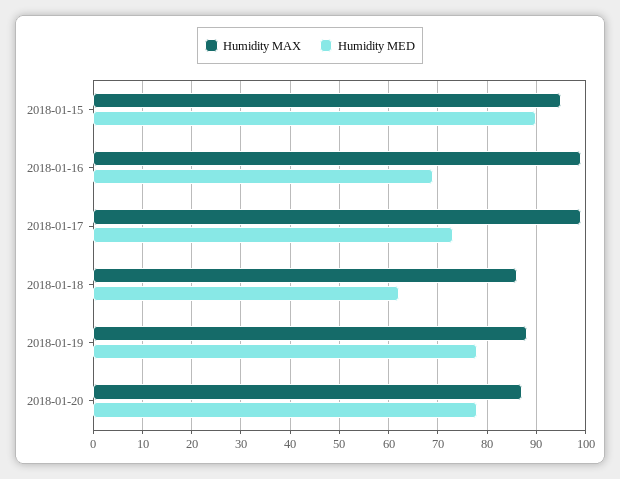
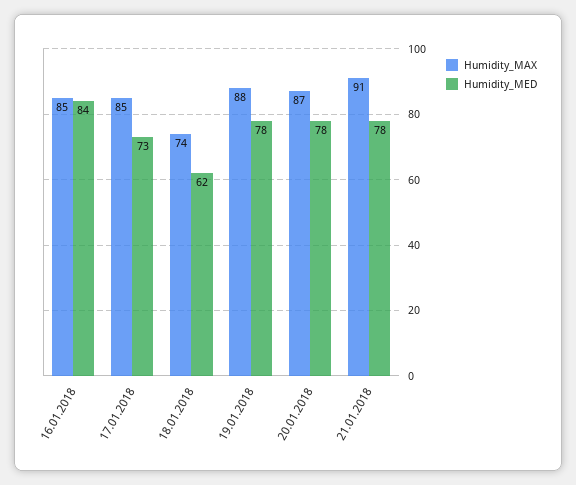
Humidity MAX, 2018-01-15: 95 -> none
Humidity MED, 2018-01-15: 90 -> none
Humidity MAX, 2018-01-16: 100 -> 85
Humidity MED, 2018-01-16: 70 -> 84
Humidity MAX, 2018-01-17: 100 -> 85
Humidity MAX, 2018-01-18: 85 -> 74
Humidity MAX, 21.01.2018: none -> 91
Humidity MED, 21.01.2018: none -> 78

